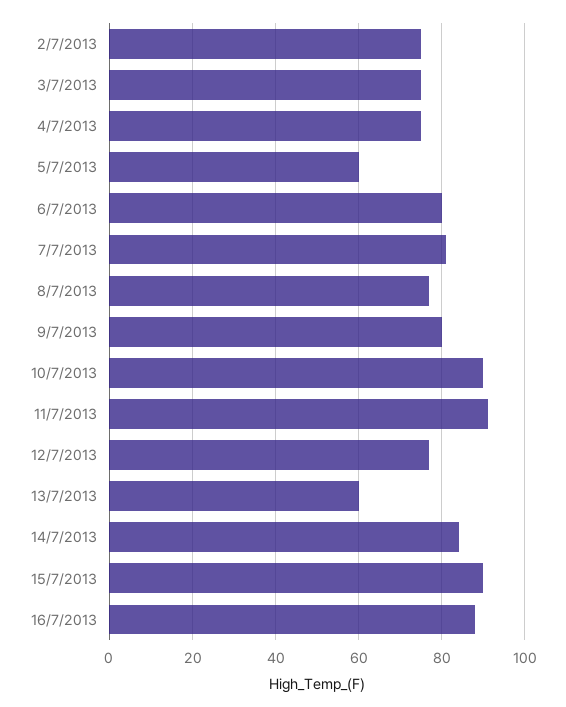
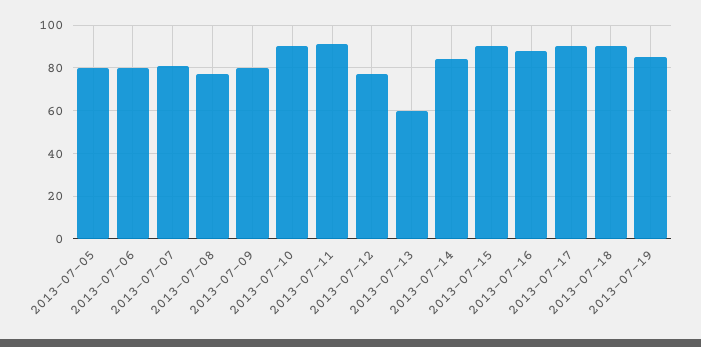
2/7/2013: 75 -> none
3/7/2013: 75 -> none
4/7/2013: 75 -> none
5/7/2013: 60 -> 80
2013-07-17: none -> 90
2013-07-18: none -> 90
2013-07-19: none -> 85

